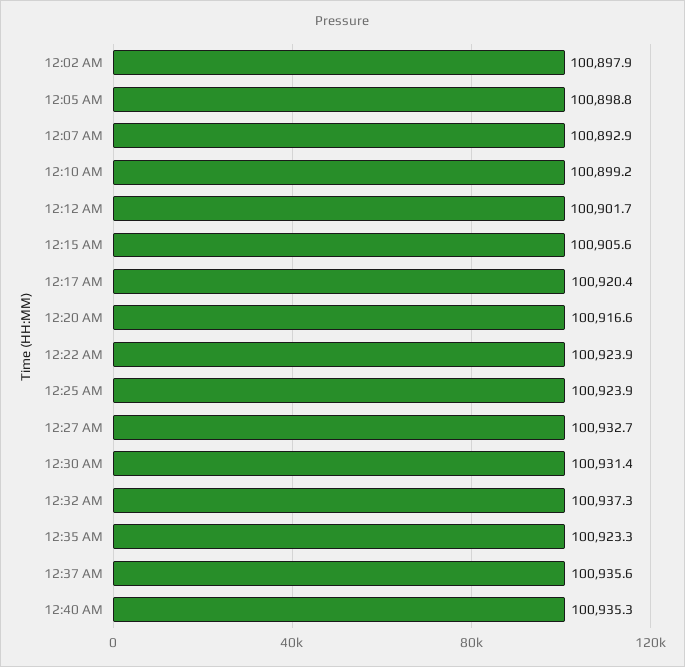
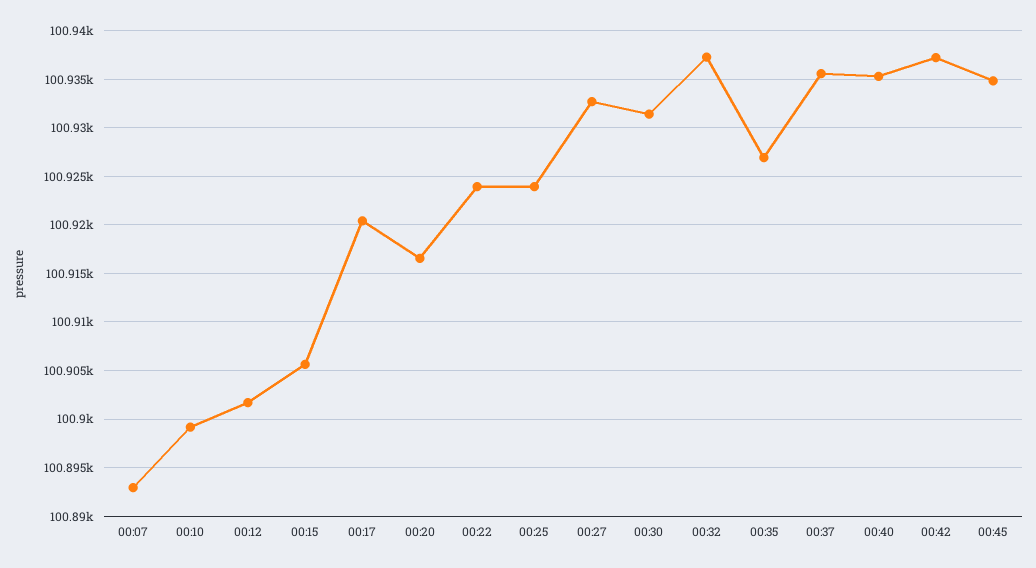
12:02 AM: 100897.9 -> none
12:05 AM: 100898.8 -> none
12:35 AM: 100923.3 -> 100927
00:42: none -> 100937
00:45: none -> 100935

